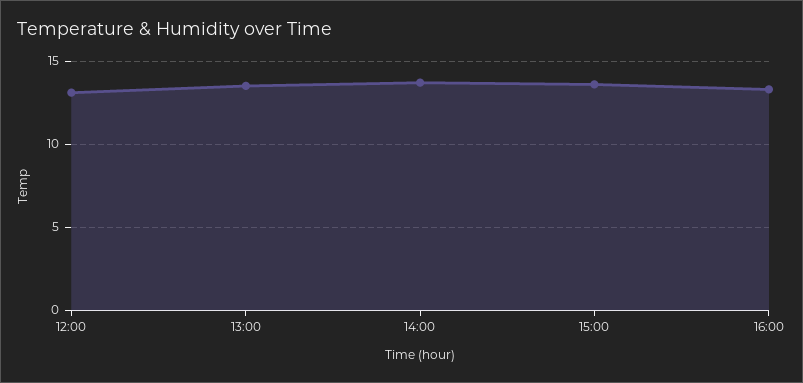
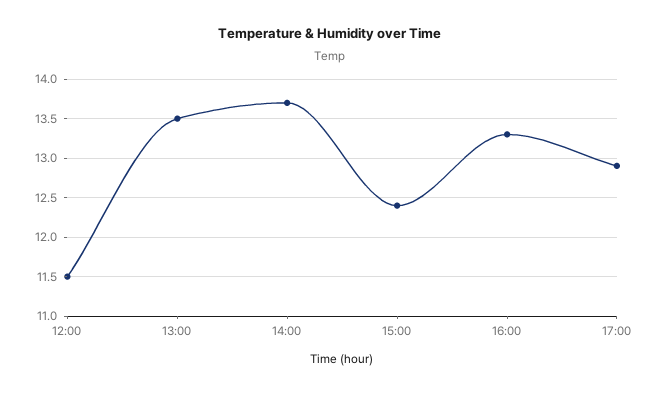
12:00: 13 -> 11.5
15:00: 13.5 -> 12.4
17:00: none -> 12.9

